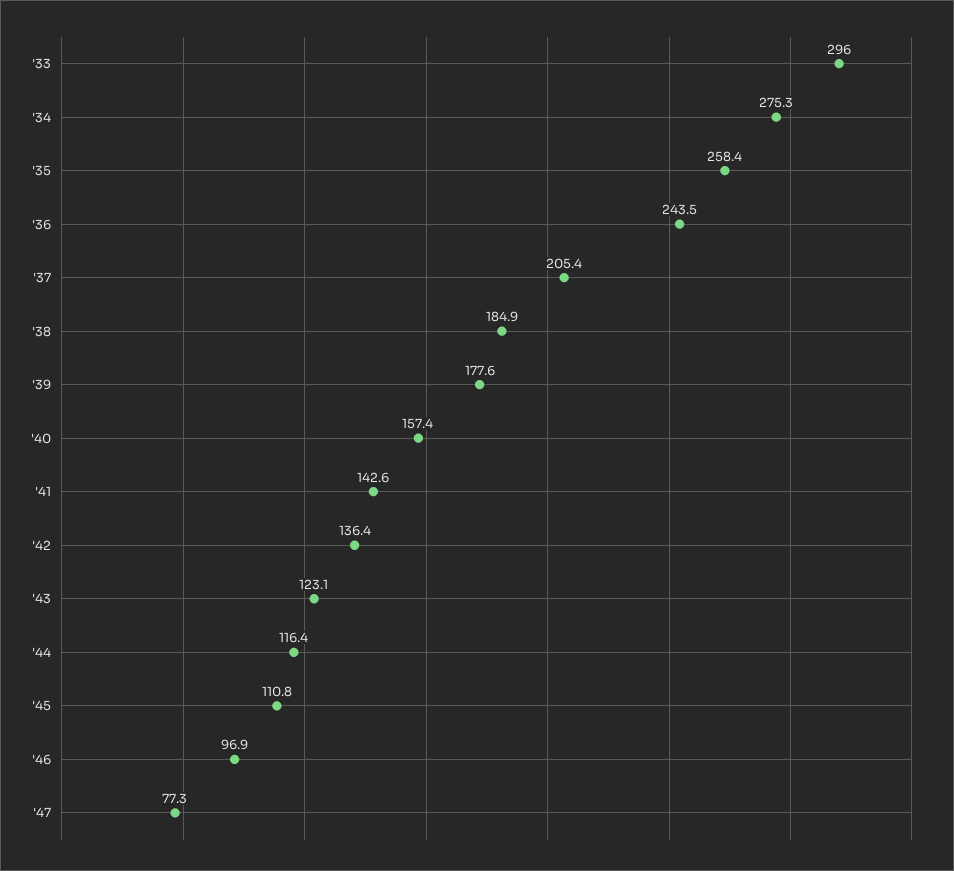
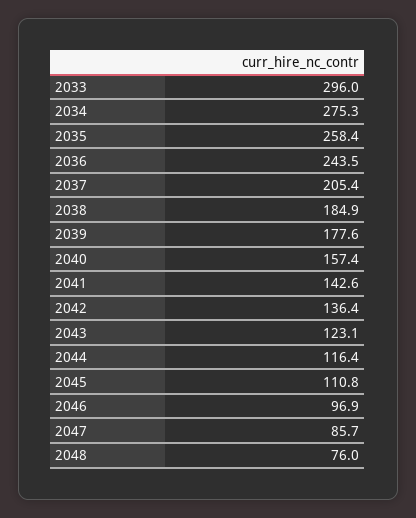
'47: 77.3 -> 85.7
2048: none -> 76

